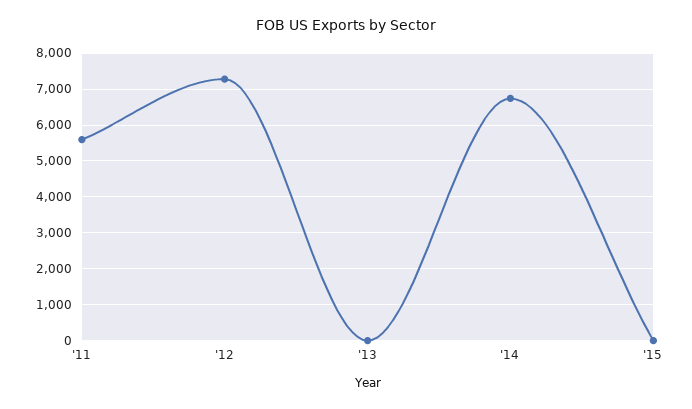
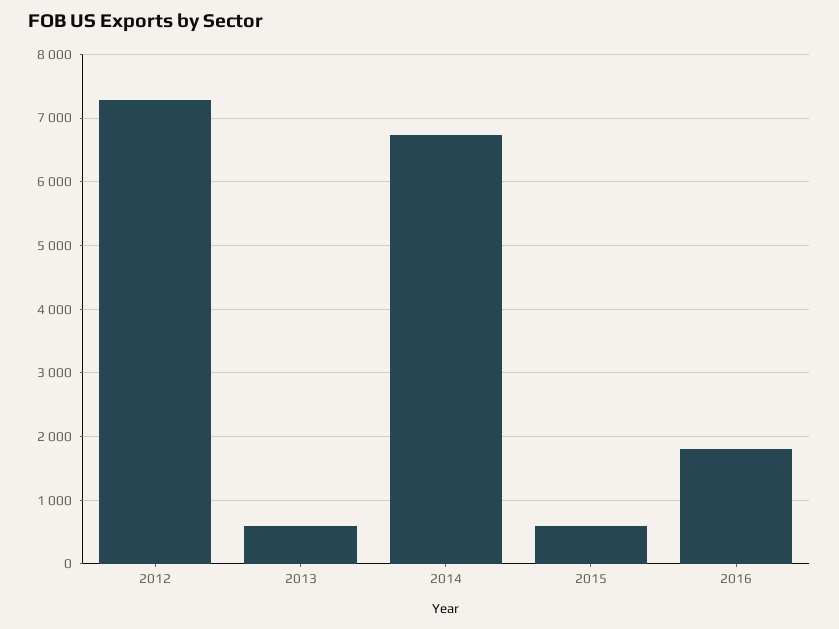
'11: 5600 -> none
'13: 0 -> 600
'15: 0 -> 600
2016: none -> 1800

